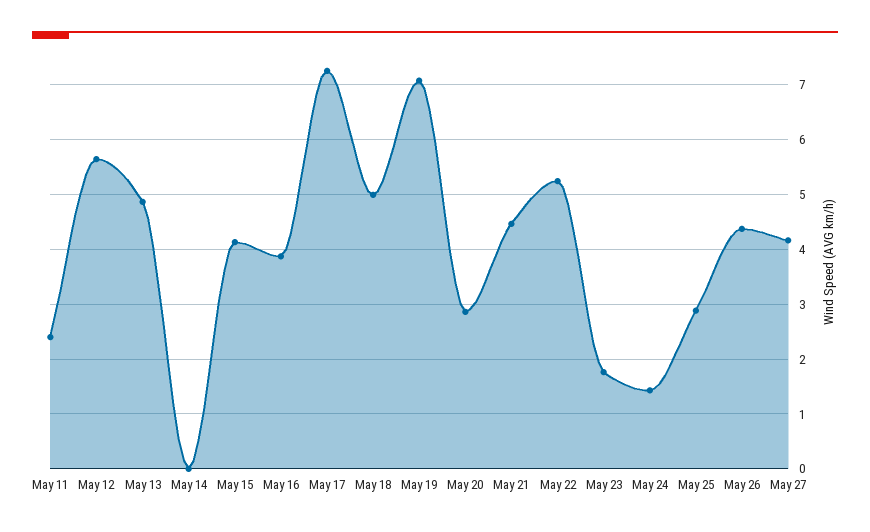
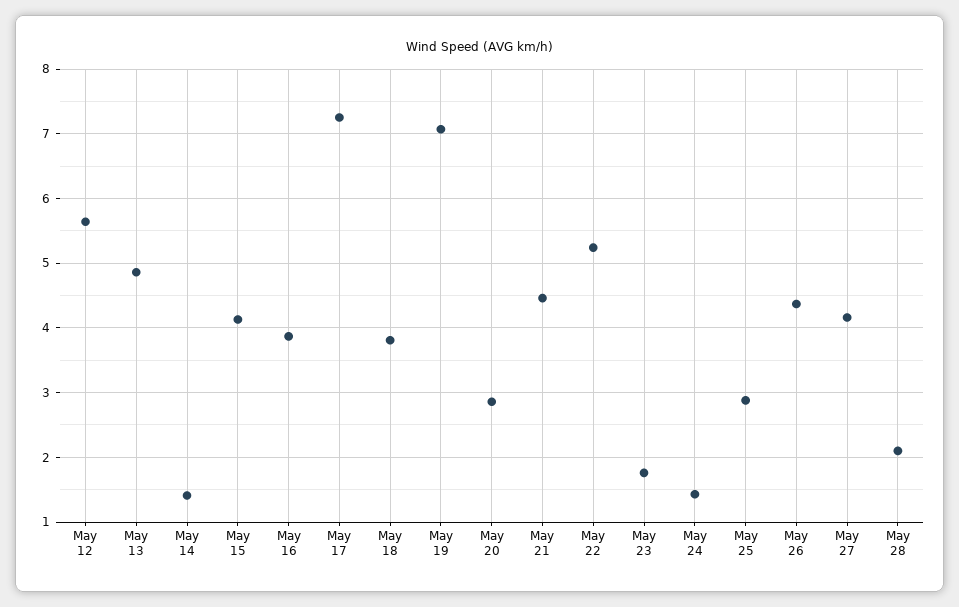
May 11: 2.4 -> none
May 14: 0 -> 1.4
May 18: 5 -> 3.8
May 28: none -> 2.1

